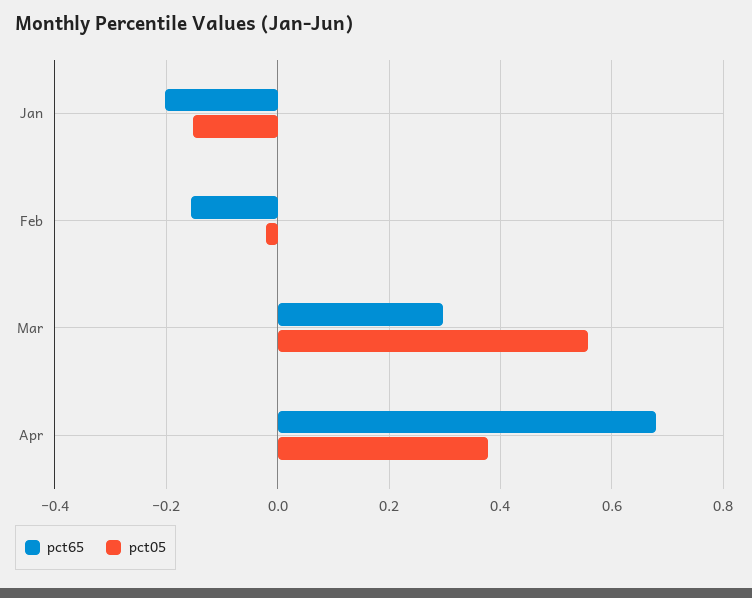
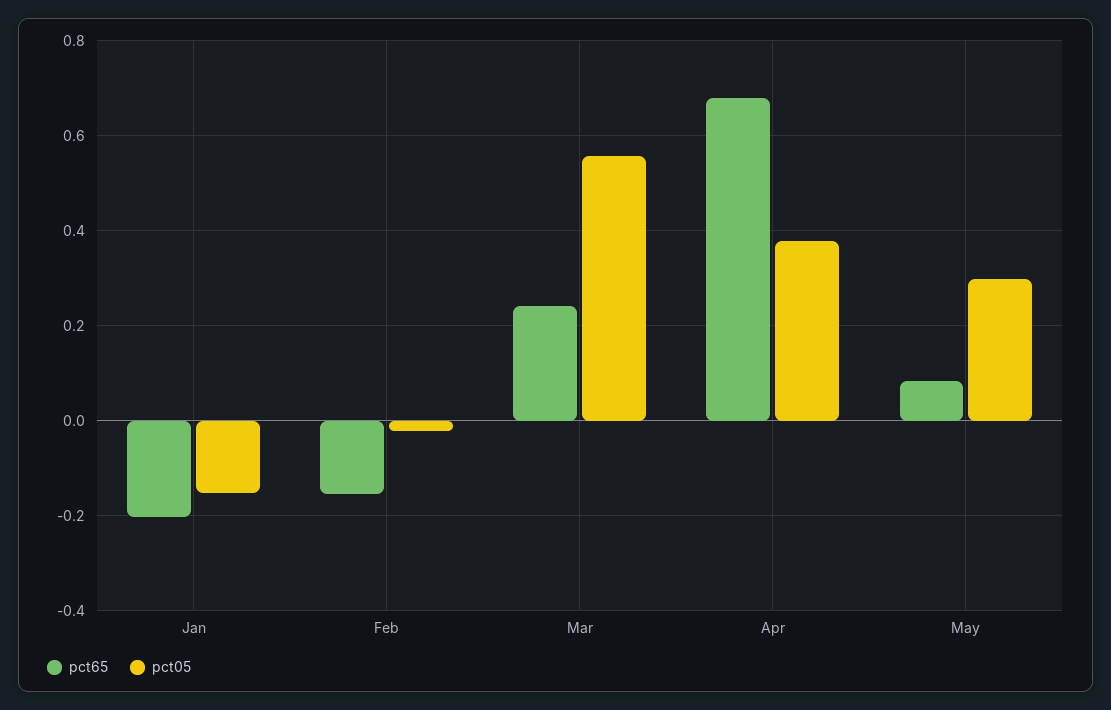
pct65, Mar: 0.3 -> 0.24
pct65, May: none -> 0.08
pct05, May: none -> 0.3

